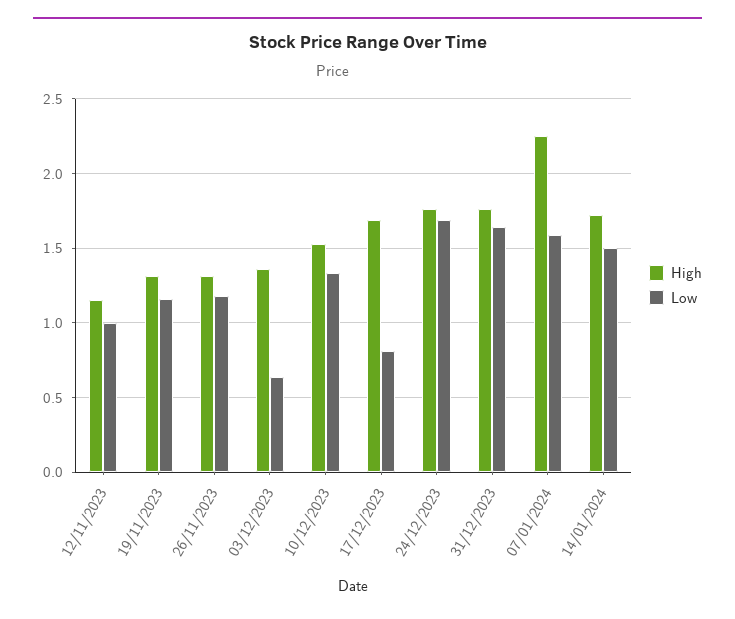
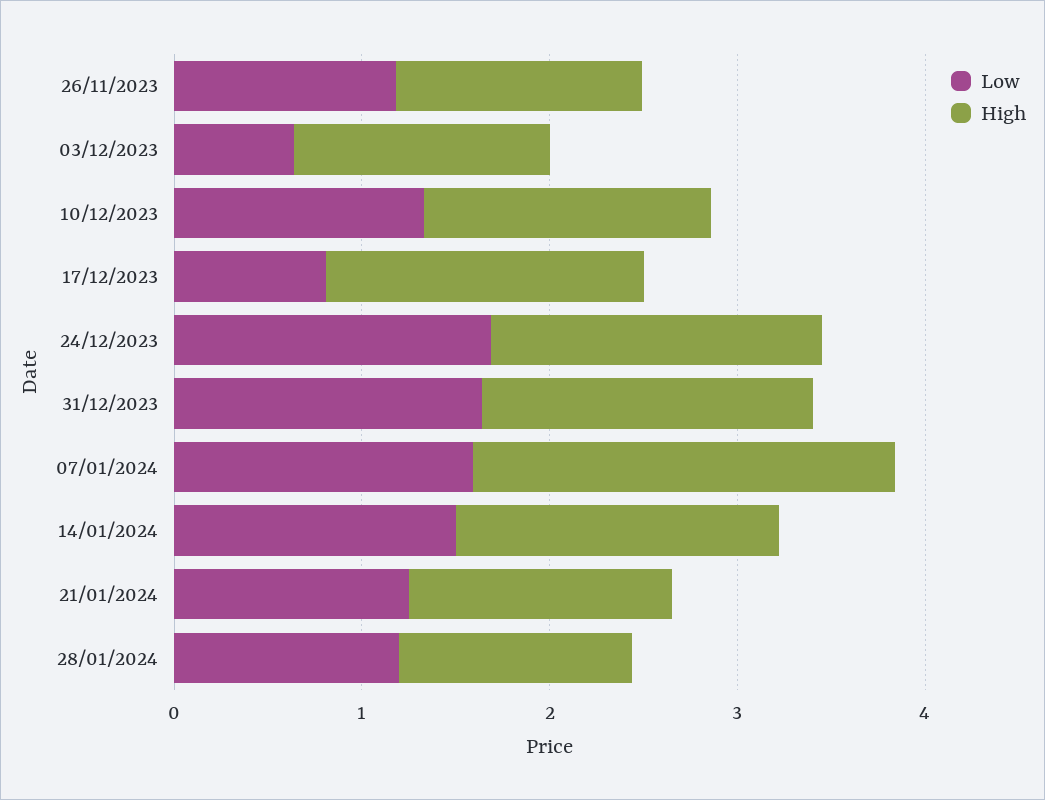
High, 12/11/2023: 1.15 -> none
Low, 12/11/2023: 1 -> none
High, 19/11/2023: 1.3 -> none
Low, 19/11/2023: 1.15 -> none
Low, 21/01/2024: none -> 1.2
High, 21/01/2024: none -> 1.4
Low, 28/01/2024: none -> 1.2
High, 28/01/2024: none -> 1.2

